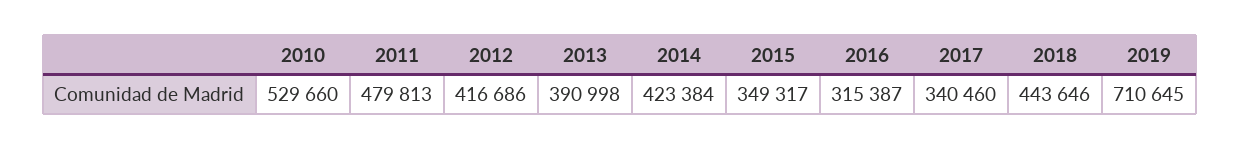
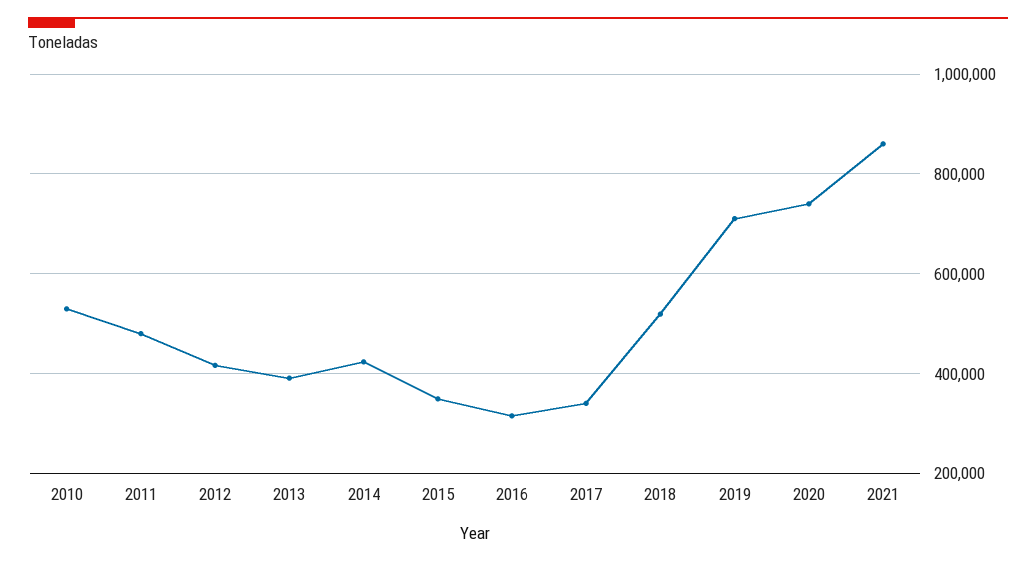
2018: 443646 -> 520000
2020: none -> 740000
2021: none -> 860000

